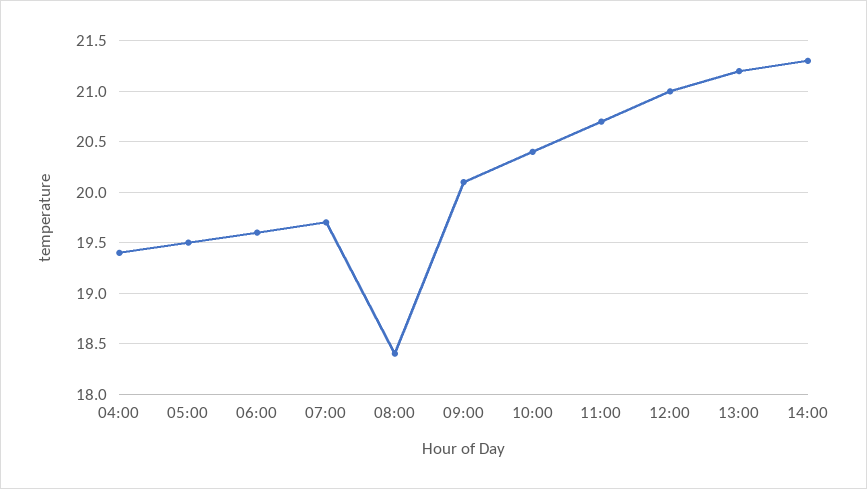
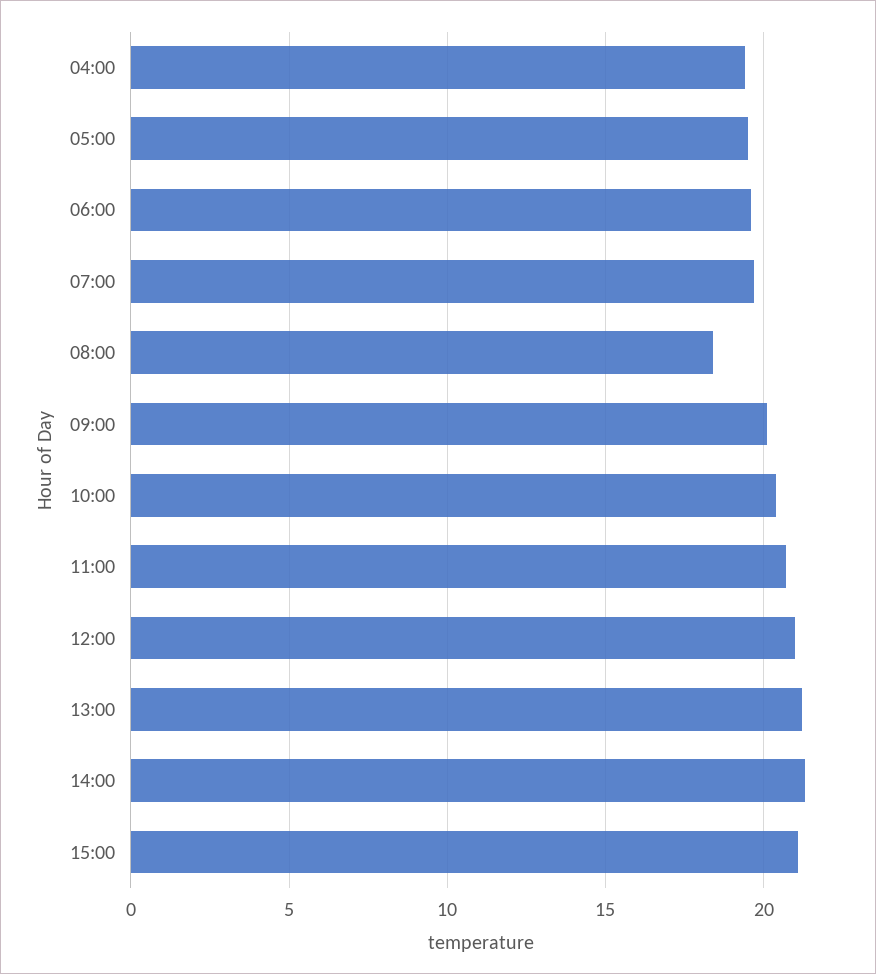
15:00: none -> 21

